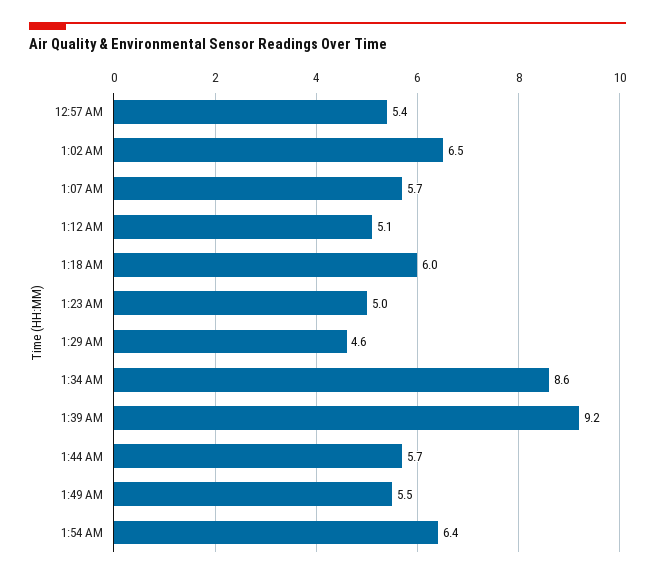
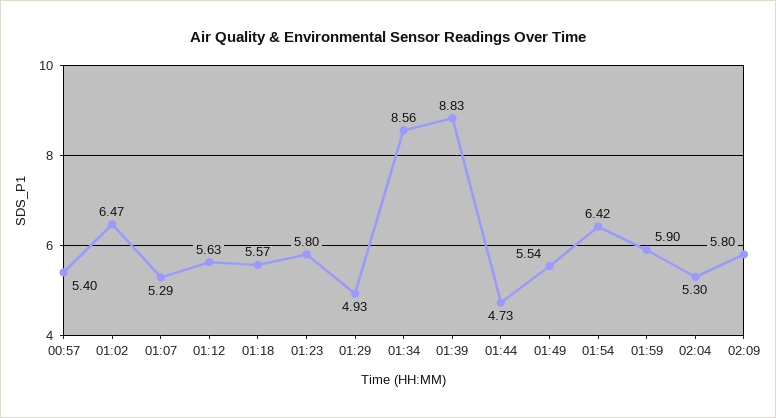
1:07 AM: 5.7 -> 5.29
1:12 AM: 5.1 -> 5.63
1:18 AM: 6 -> 5.57
1:23 AM: 5 -> 5.8
1:29 AM: 4.6 -> 4.93
1:39 AM: 9.2 -> 8.83
1:44 AM: 5.7 -> 4.73
01:59: none -> 5.9
02:04: none -> 5.3
02:09: none -> 5.8

